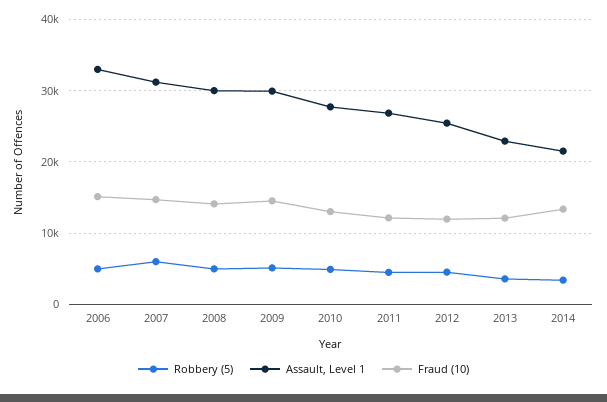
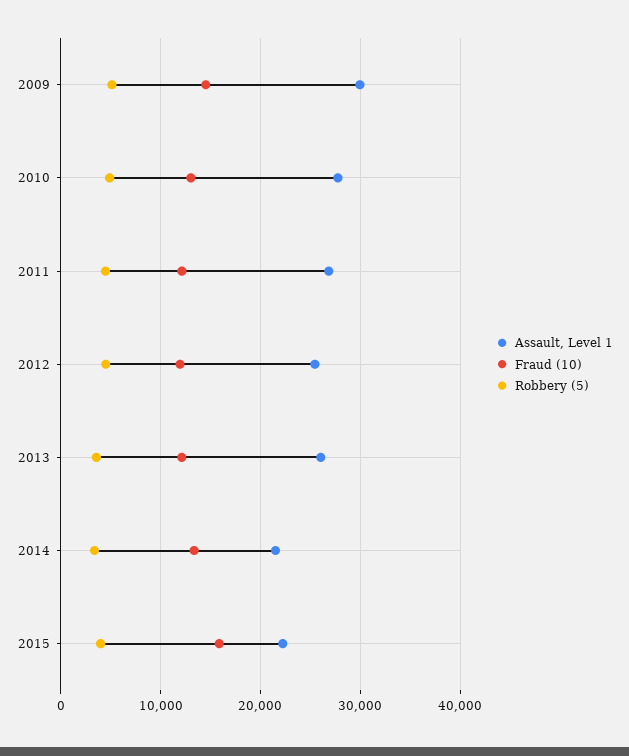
Robbery (5), 2006: 5000 -> none
Assault, Level 1, 2006: 33000 -> none
Fraud (10), 2006: 15000 -> none
Robbery (5), 2007: 6000 -> none
Assault, Level 1, 2007: 31000 -> none
Fraud (10), 2007: 15000 -> none
Robbery (5), 2008: 5000 -> none
Assault, Level 1, 2008: 30000 -> none
Fraud (10), 2008: 14000 -> none
Assault, Level 1, 2013: 23000 -> 26000
Assault, Level 1, 2015: none -> 22000
Fraud (10), 2015: none -> 16000
Robbery (5), 2015: none -> 4000

